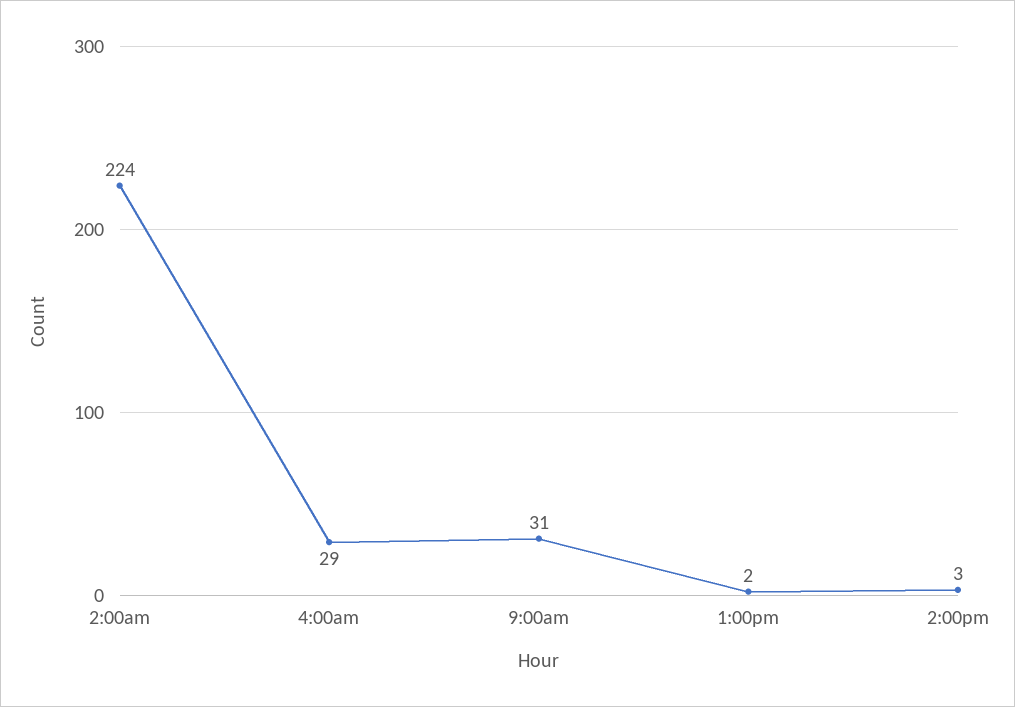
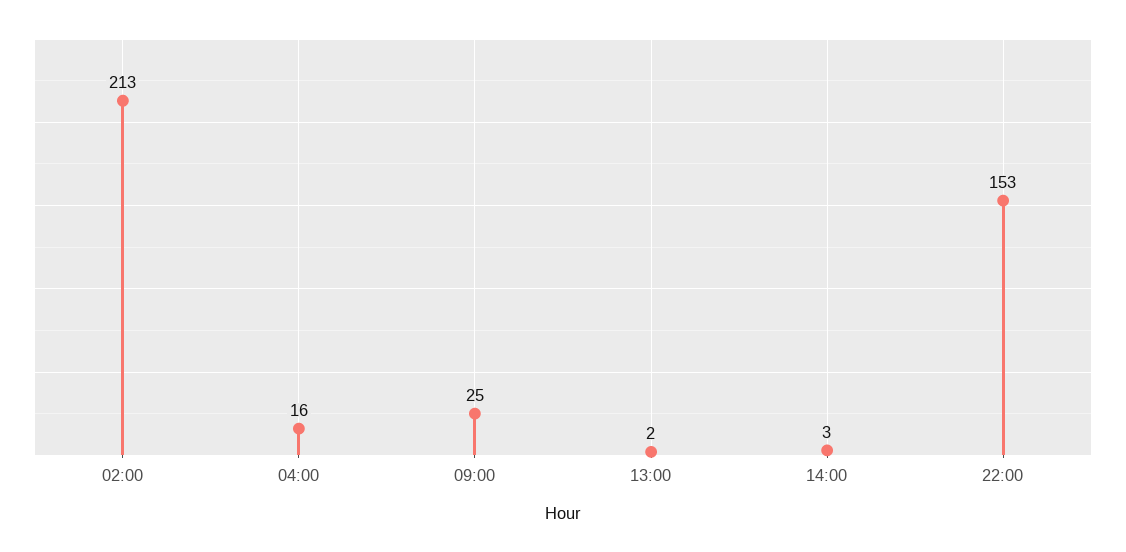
2:00am: 224 -> 213
4:00am: 29 -> 16
9:00am: 31 -> 25
22:00: none -> 153

